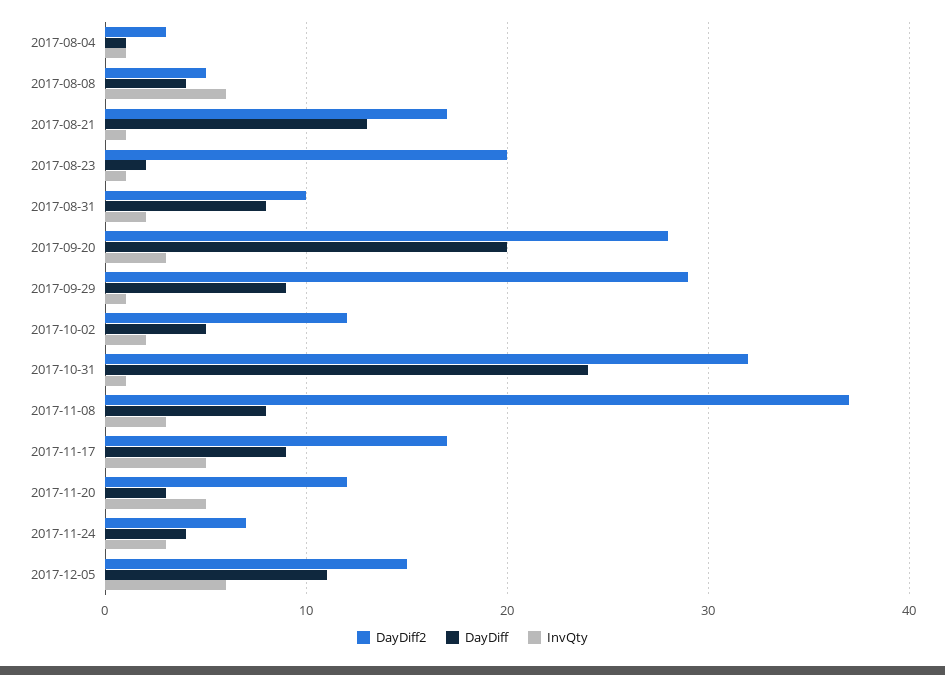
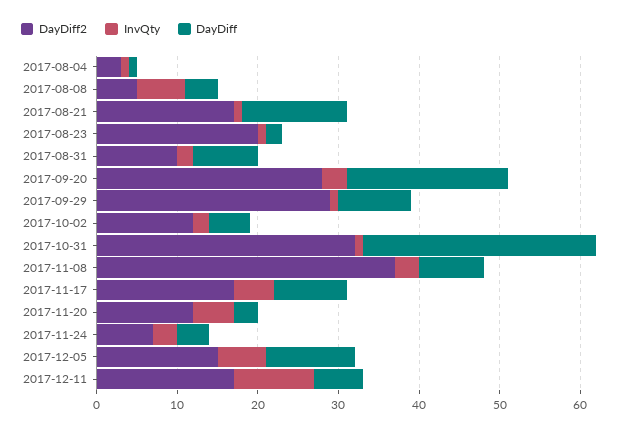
DayDiff, 2017-10-31: 24 -> 29
DayDiff2, 2017-12-11: none -> 17
InvQty, 2017-12-11: none -> 10
DayDiff, 2017-12-11: none -> 6

